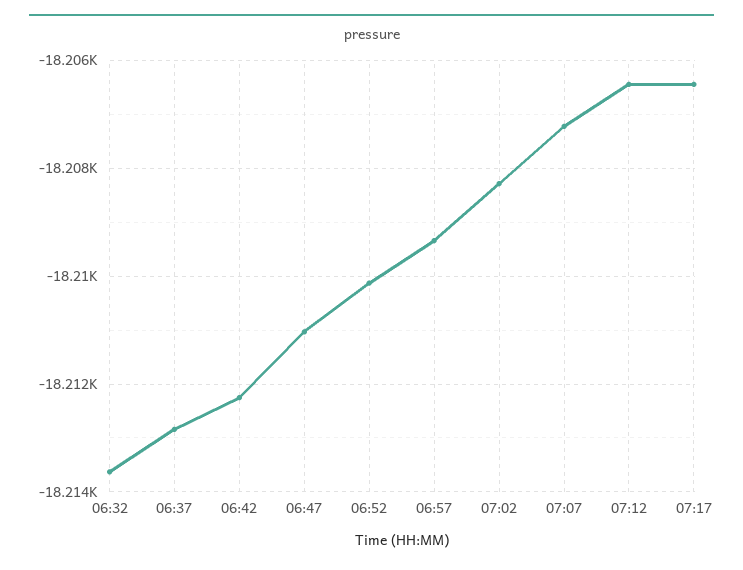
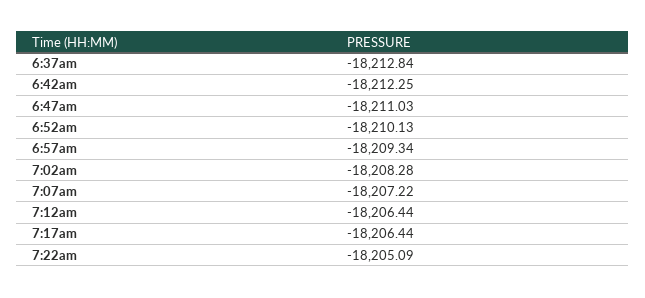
06:32: -18213.6 -> none
7:22am: none -> -18205.09

